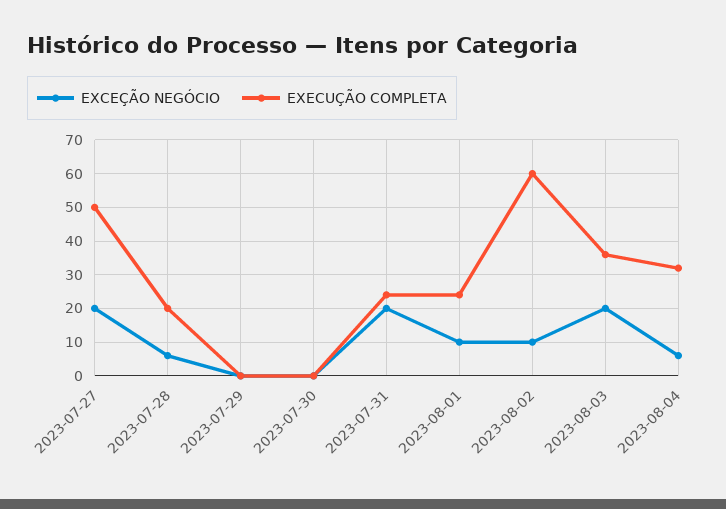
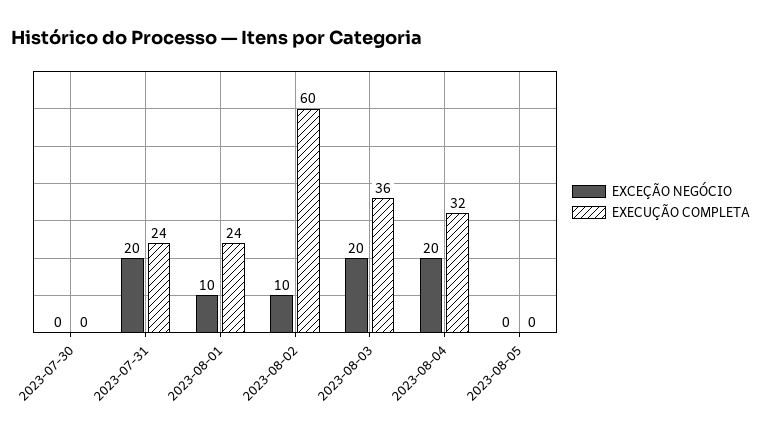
EXCEÇÃO NEGÓCIO, 2023-07-27: 20 -> none
EXECUÇÃO COMPLETA, 2023-07-27: 50 -> none
EXCEÇÃO NEGÓCIO, 2023-07-28: 5 -> none
EXECUÇÃO COMPLETA, 2023-07-28: 20 -> none
EXCEÇÃO NEGÓCIO, 2023-07-29: 0 -> none
EXECUÇÃO COMPLETA, 2023-07-29: 0 -> none
EXCEÇÃO NEGÓCIO, 2023-08-04: 5 -> 20
EXCEÇÃO NEGÓCIO, 2023-08-05: none -> 0
EXECUÇÃO COMPLETA, 2023-08-05: none -> 0

